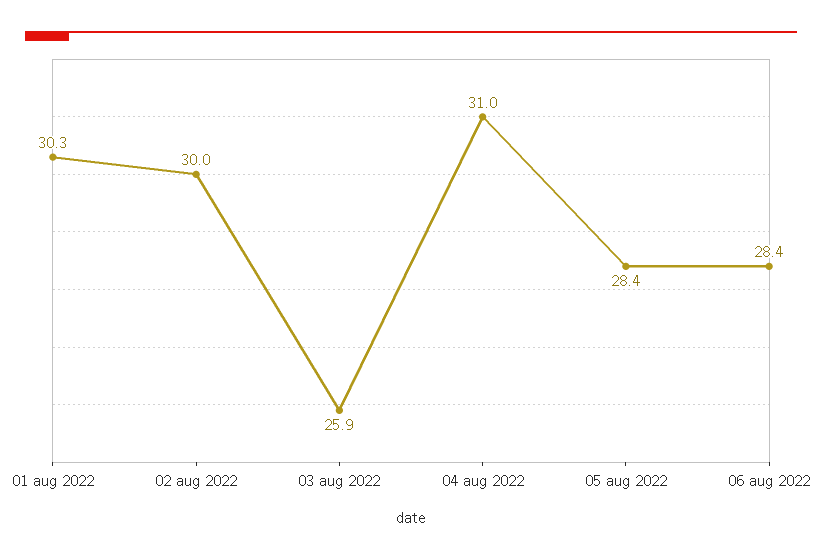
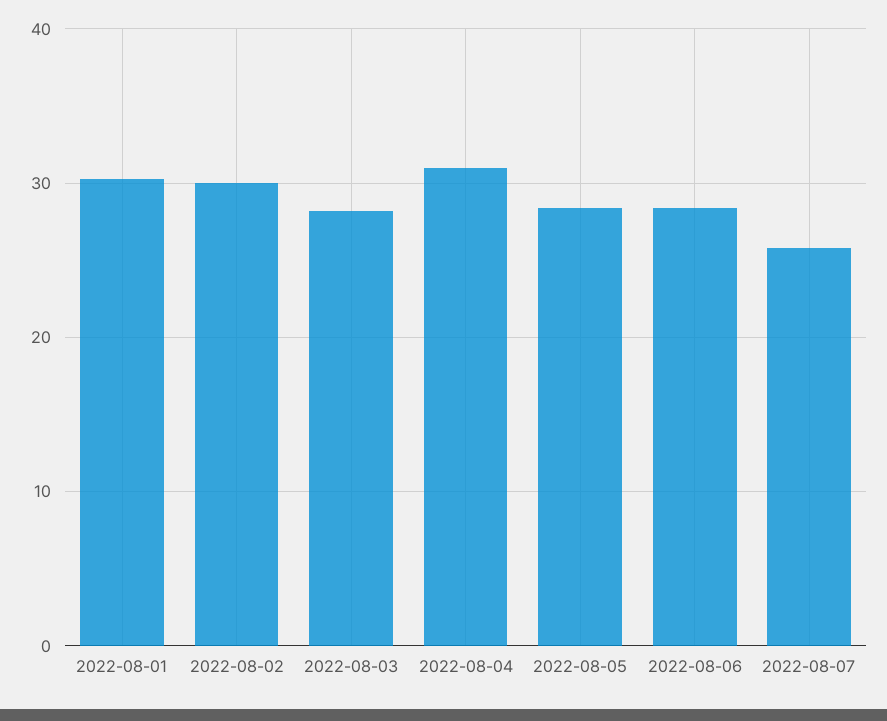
03 aug 2022: 25.9 -> 28
2022-08-07: none -> 26

